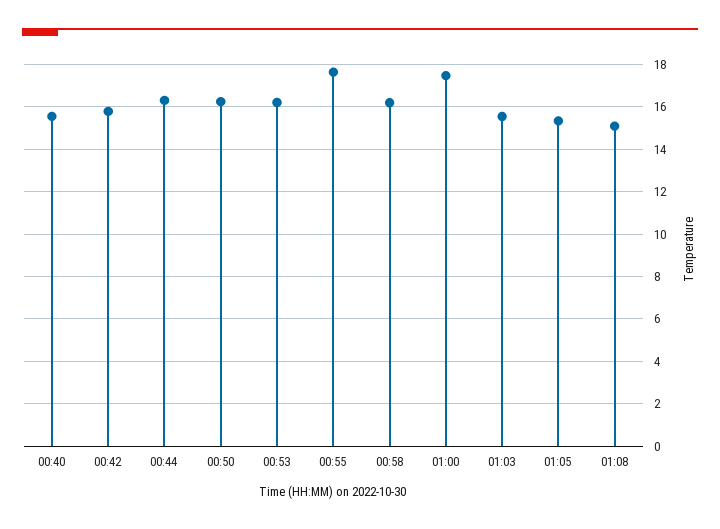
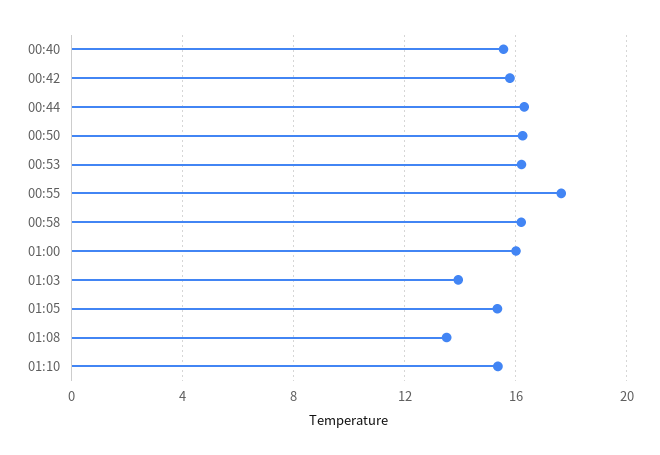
01:00: 17.5 -> 16
01:03: 15.5 -> 14
01:08: 15 -> 13.5
01:10: none -> 15.5

